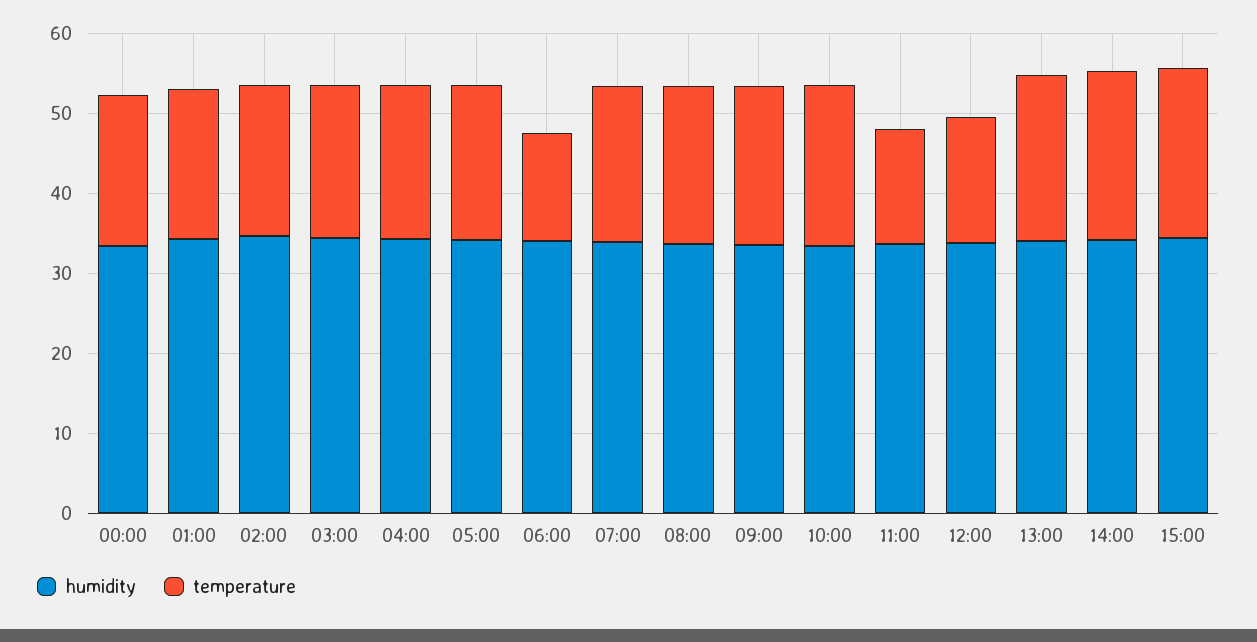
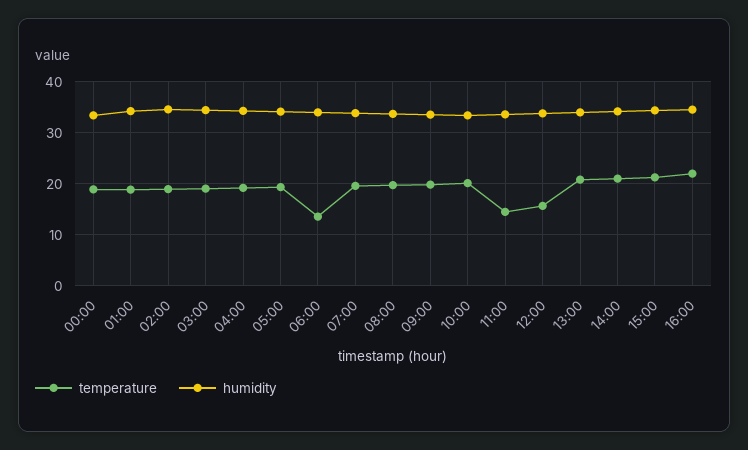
temperature, 16:00: none -> 22
humidity, 16:00: none -> 34

